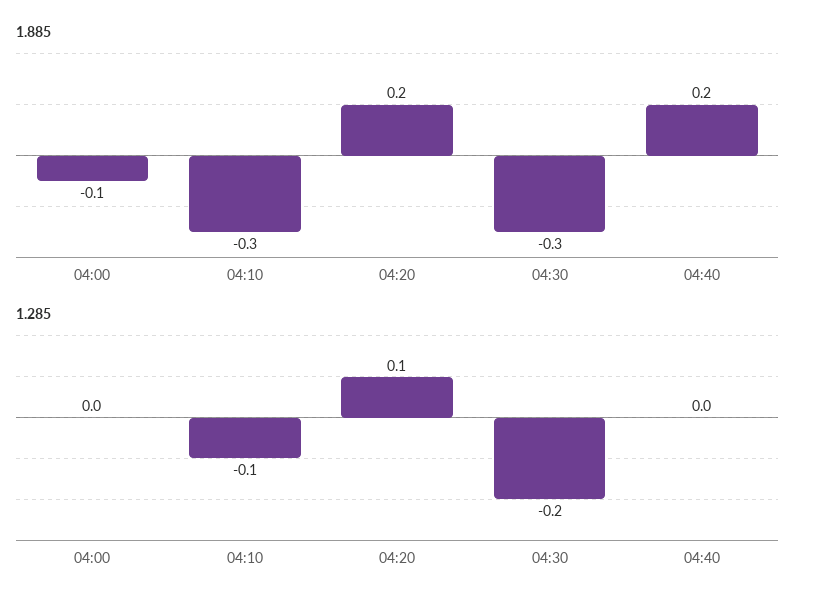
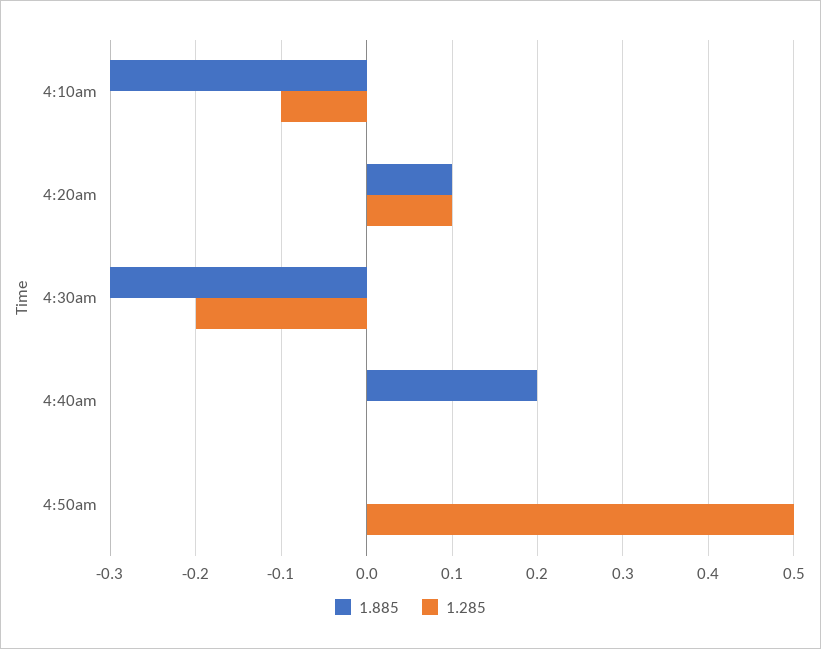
1.885, 04:00: -0.1 -> none
1.885, 04:20: 0.2 -> 0.1
1.285, 04:00: 0 -> none
1.885, 4:50am: none -> 0
1.285, 4:50am: none -> 0.5

